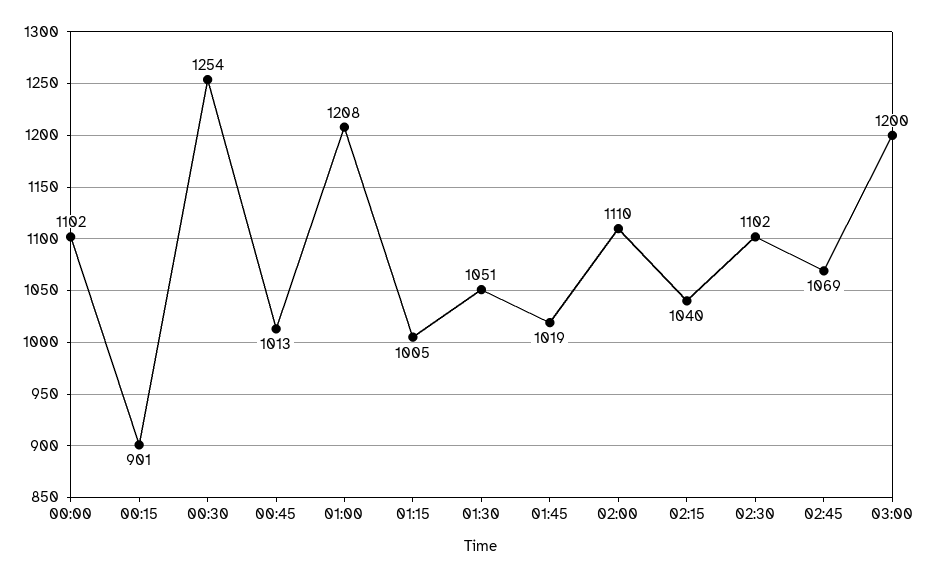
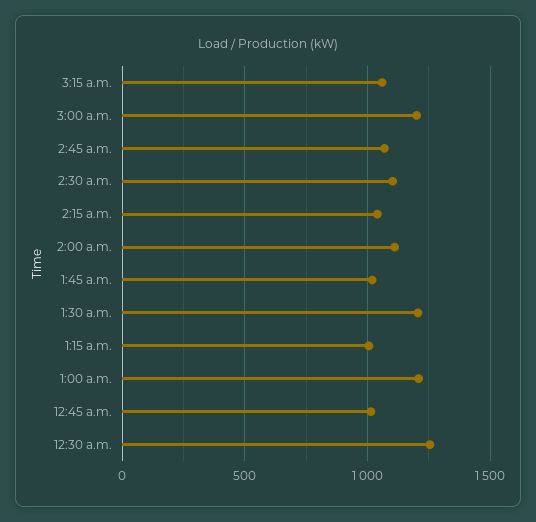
00:00: 1102 -> none
00:15: 901 -> none
01:30: 1051 -> 1200
3:15 a.m.: none -> 1050

